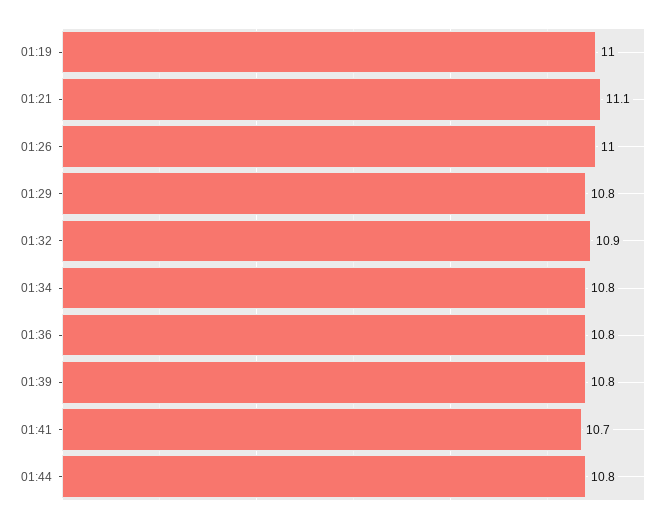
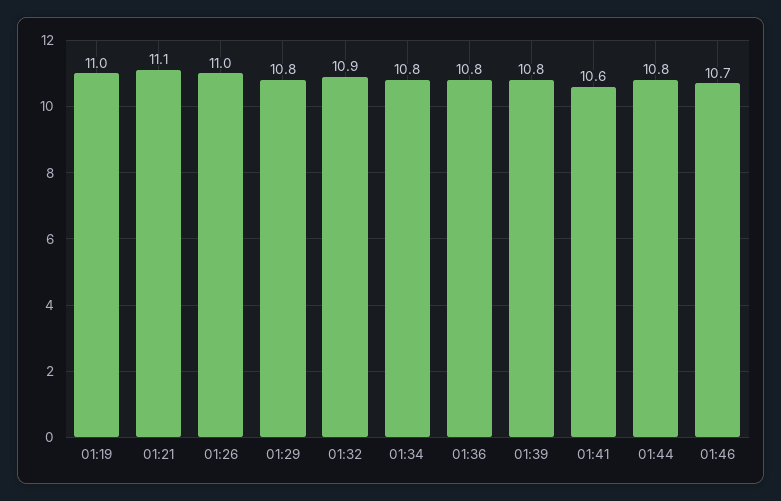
01:41: 10.7 -> 10.6
01:46: none -> 10.7

